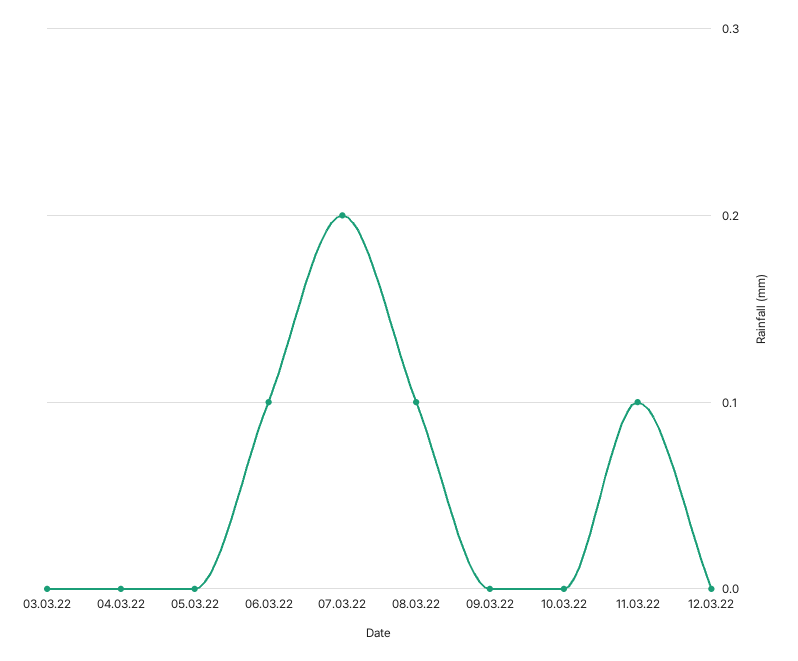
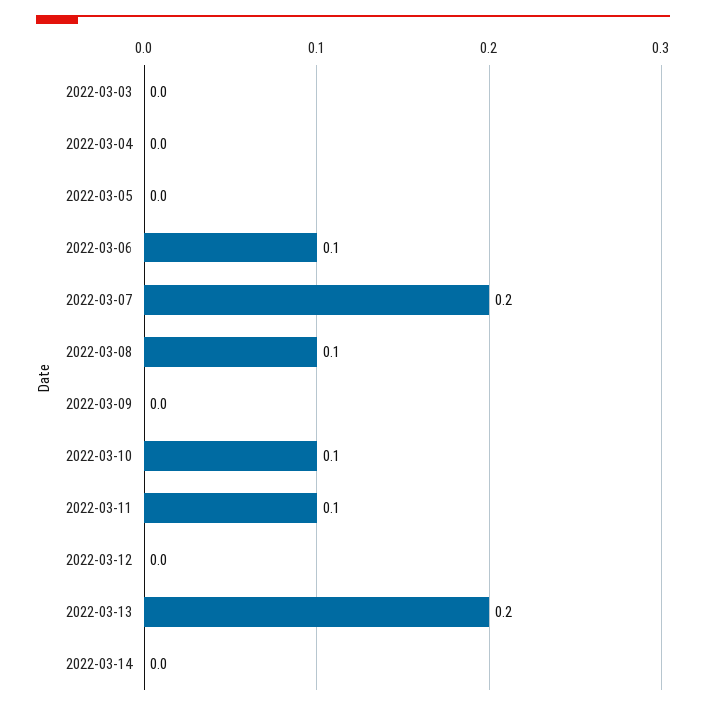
10.03.22: 0 -> 0.1
2022-03-13: none -> 0.2
2022-03-14: none -> 0

